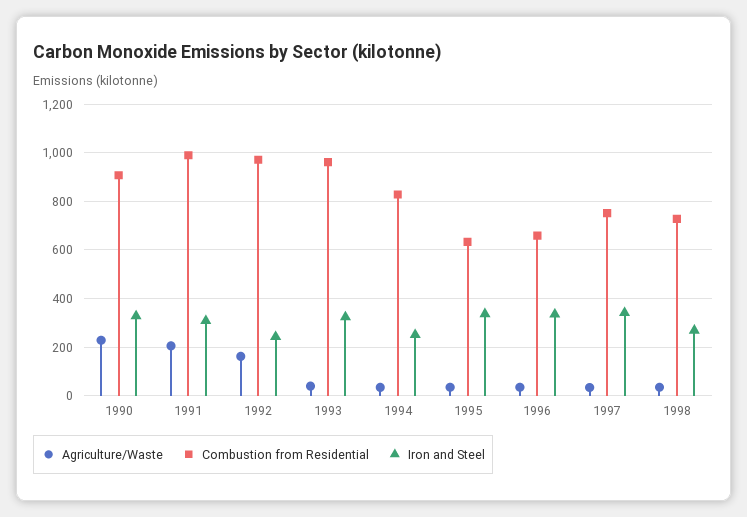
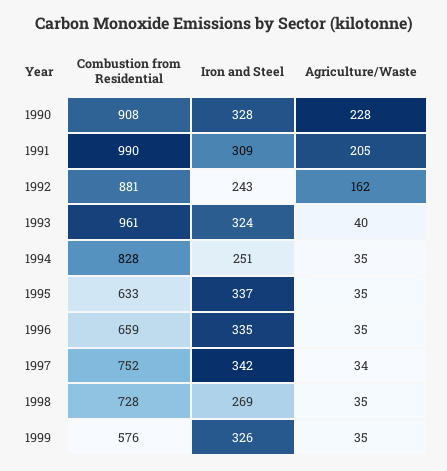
Combustion from Residential, 1992: 975 -> 881
Combustion from Residential, 1999: none -> 576
Iron and Steel, 1999: none -> 326
Agriculture/Waste, 1999: none -> 35

